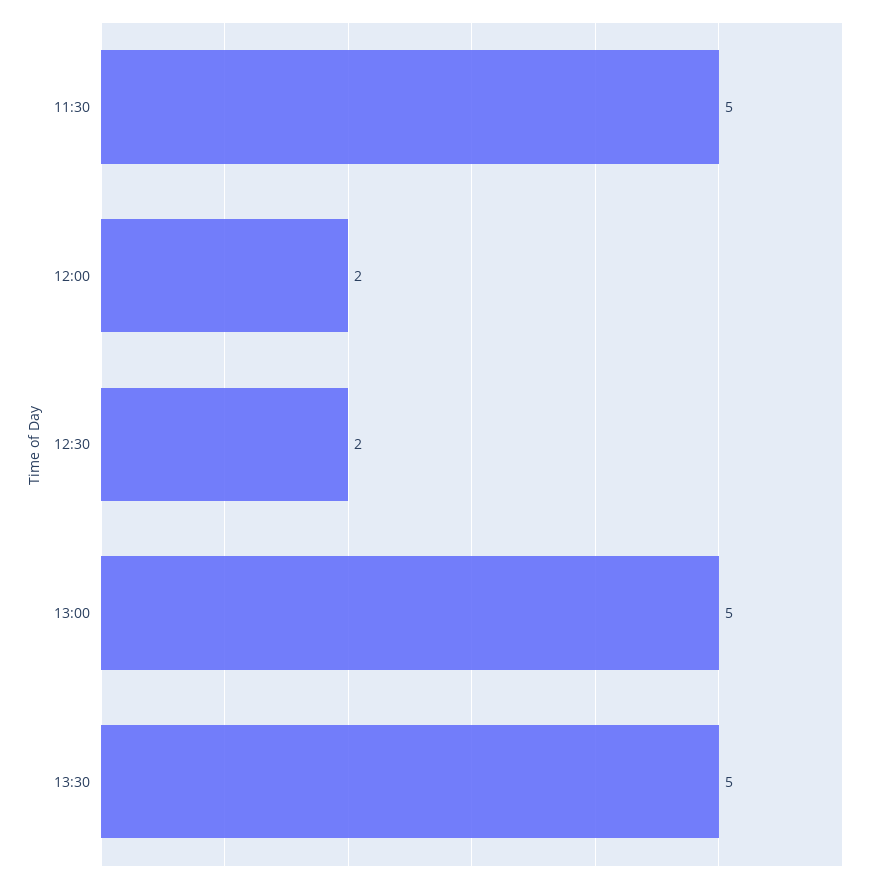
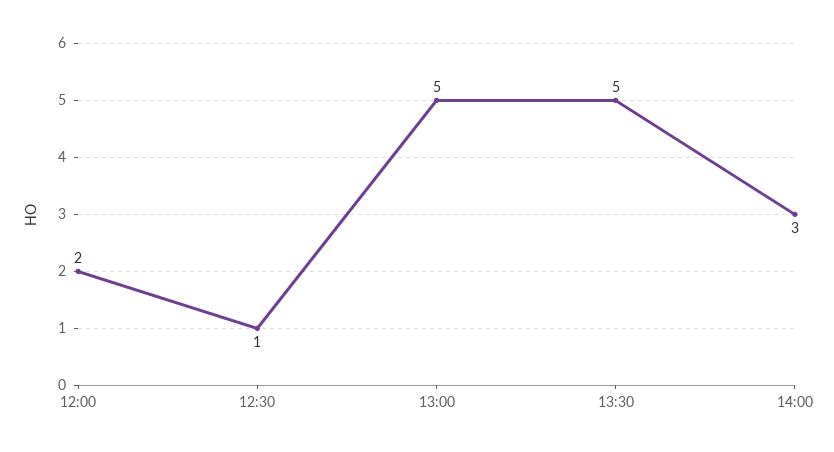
11:30: 5 -> none
12:30: 2 -> 1
14:00: none -> 3

